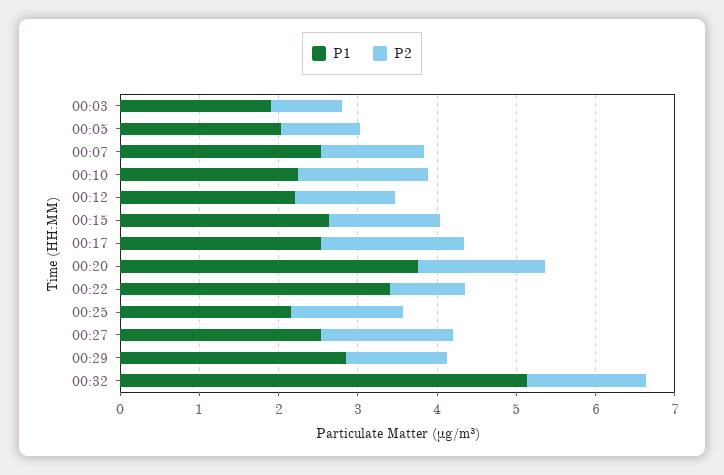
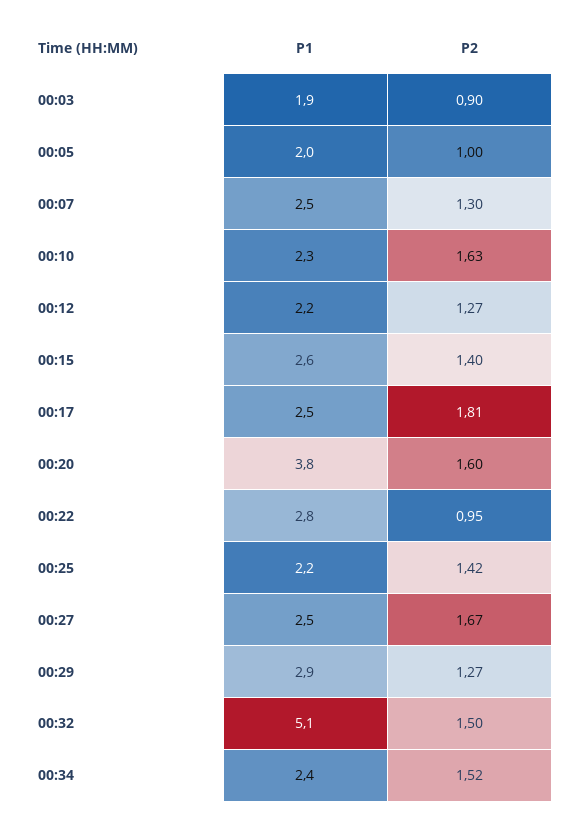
P1, 00:22: 3.4 -> 2.8
P1, 00:34: none -> 2.4
P2, 00:34: none -> 1.52

